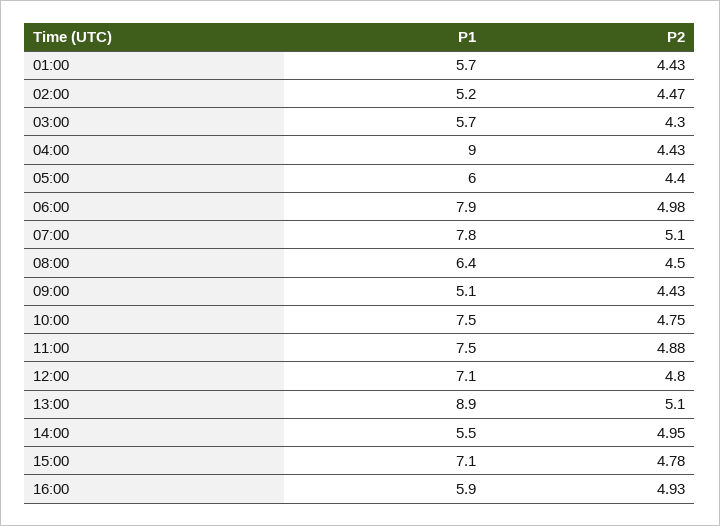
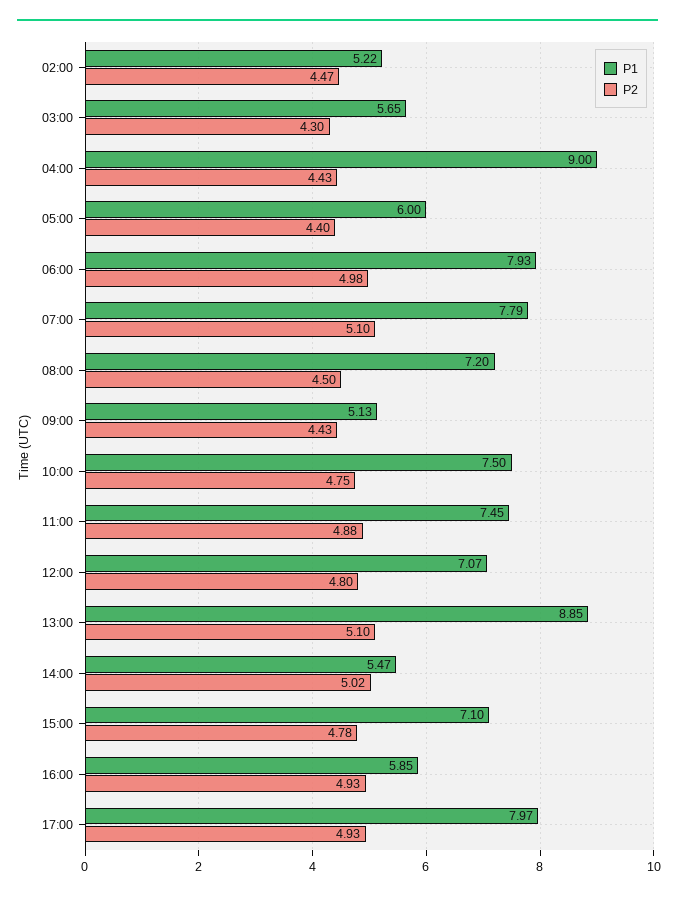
P1, 01:00: 5.7 -> none
P2, 01:00: 4.43 -> none
P1, 08:00: 6.4 -> 7.2
P2, 14:00: 4.95 -> 5.02
P1, 17:00: none -> 7.97
P2, 17:00: none -> 4.93

